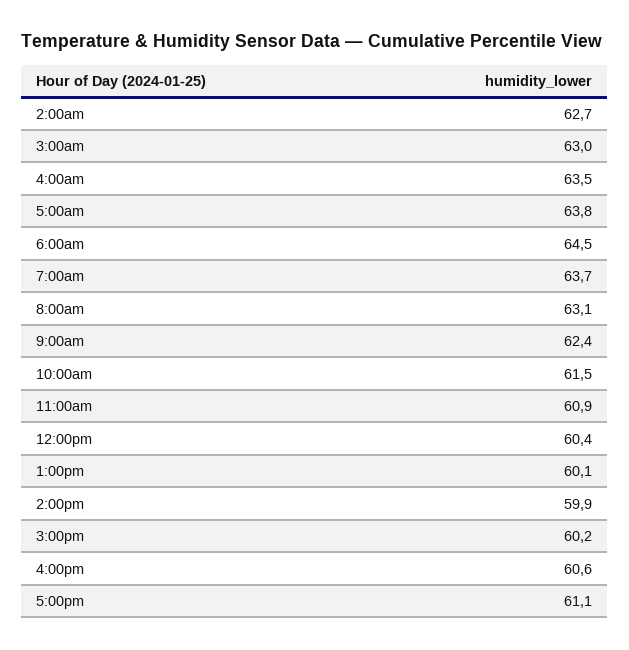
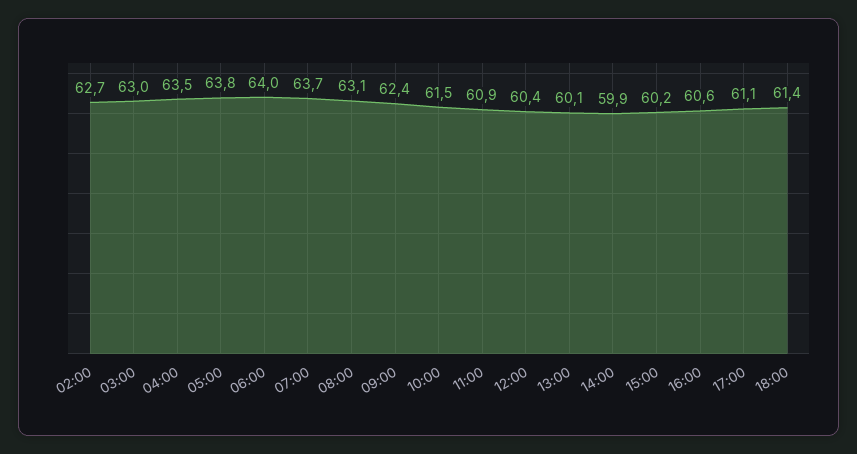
6:00am: 64.5 -> 64
18:00: none -> 61.4

